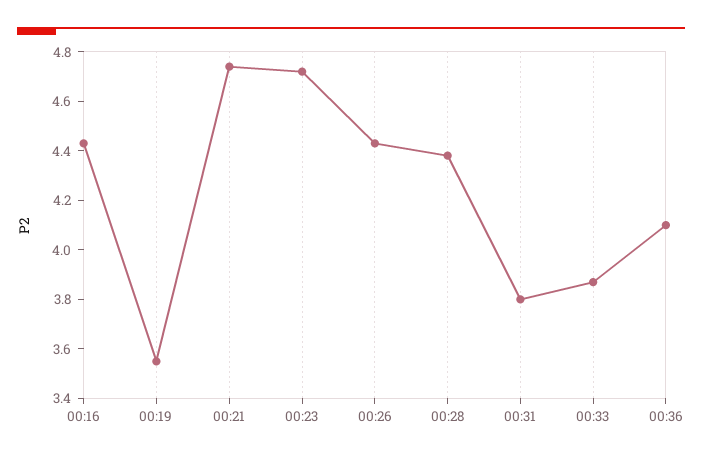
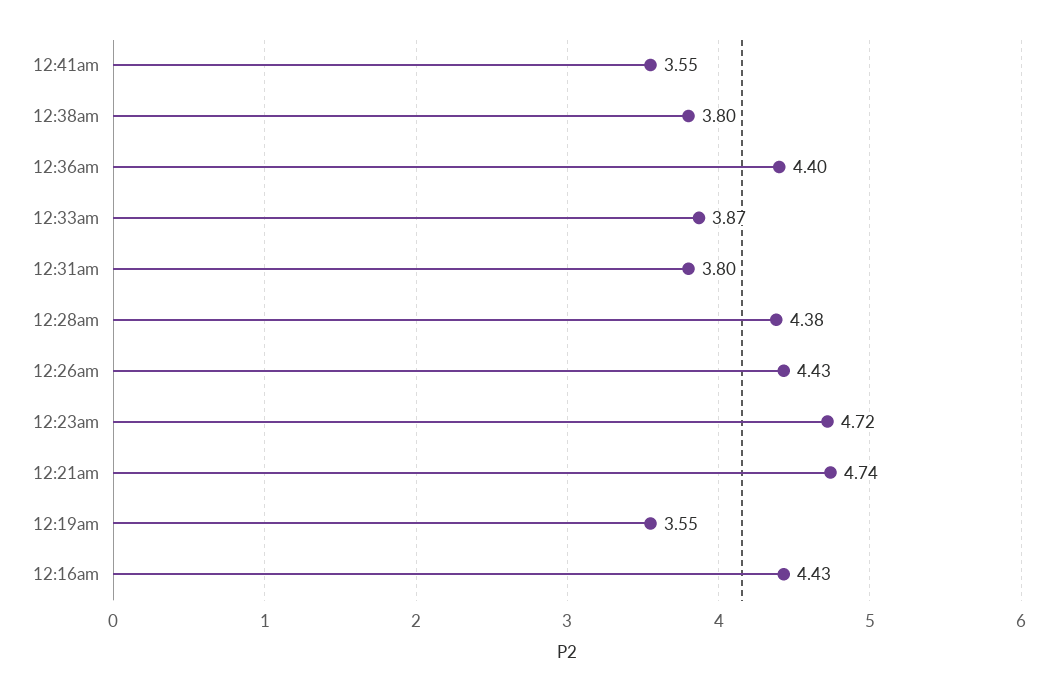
00:36: 4.1 -> 4.4
12:41am: none -> 3.55
12:38am: none -> 3.8

